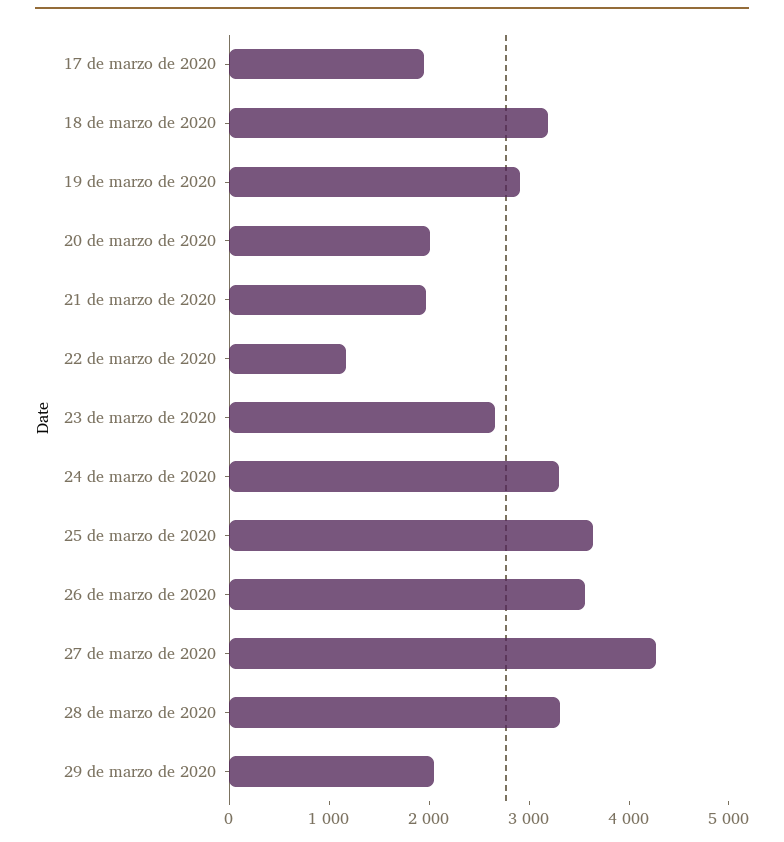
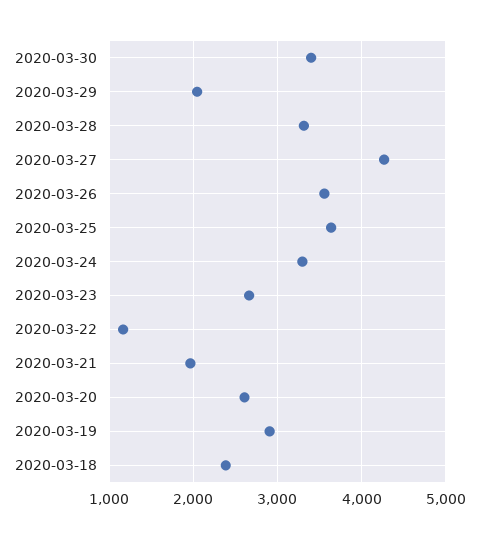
17 de marzo de 2020: 2000 -> none
18 de marzo de 2020: 3200 -> 2400
20 de marzo de 2020: 2000 -> 2600
2020-03-30: none -> 3400

